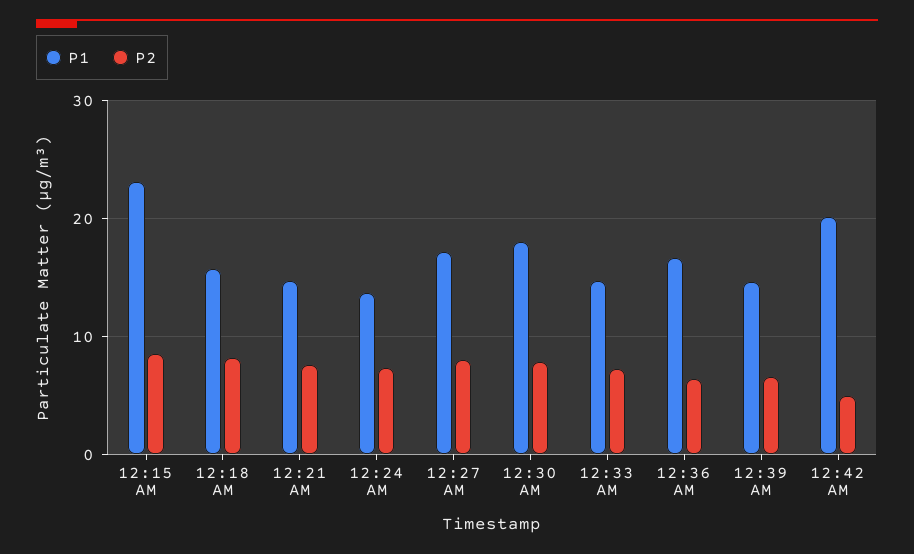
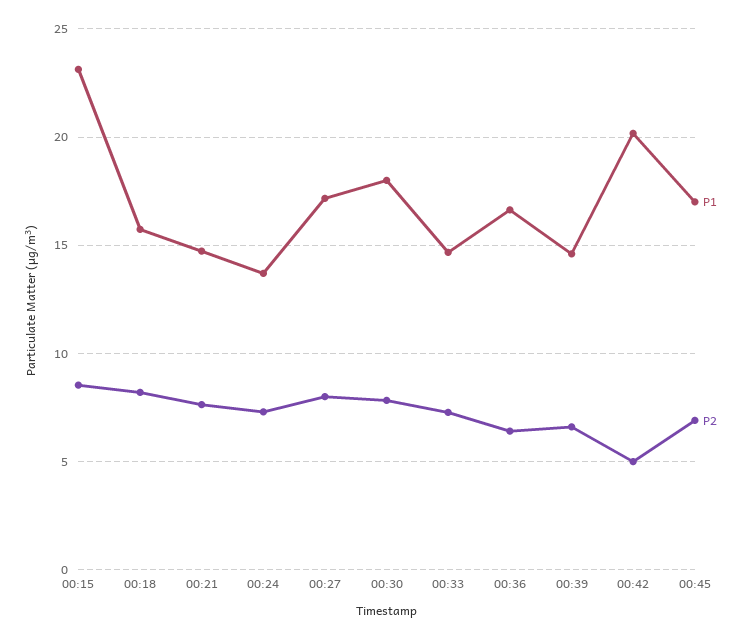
P1, 00:45: none -> 17
P2, 00:45: none -> 7

